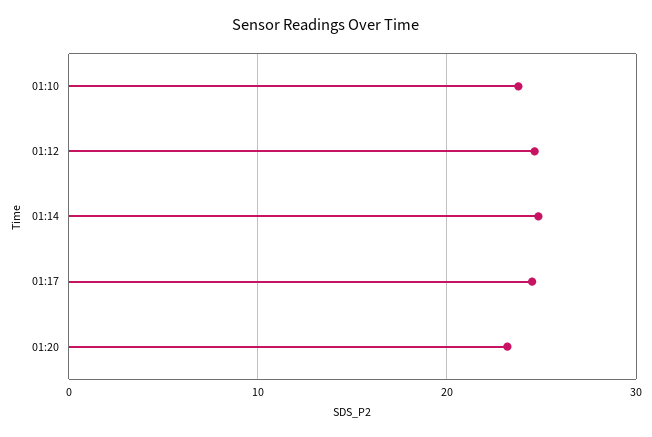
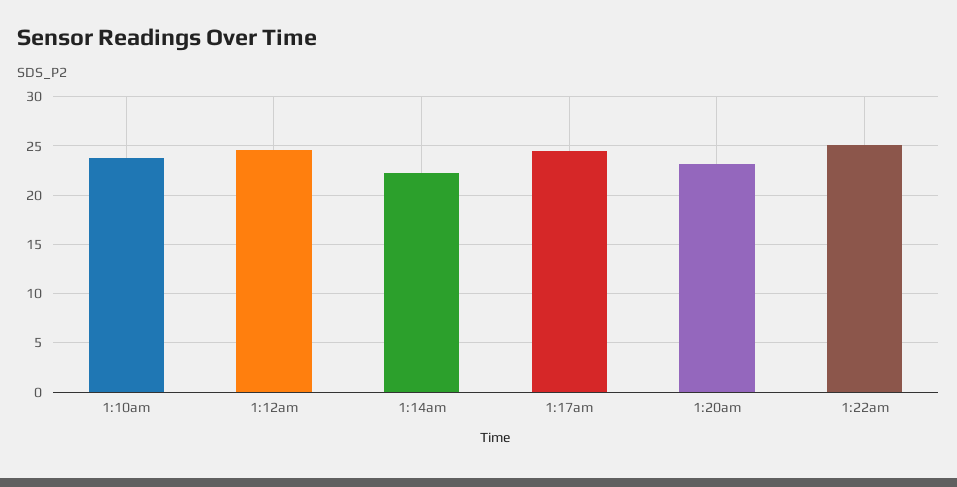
01:14: 25 -> 22
1:22am: none -> 25

